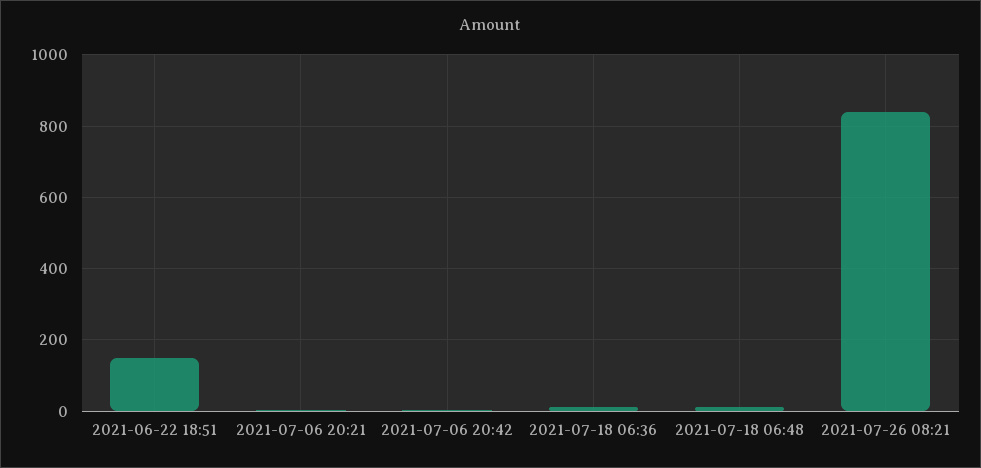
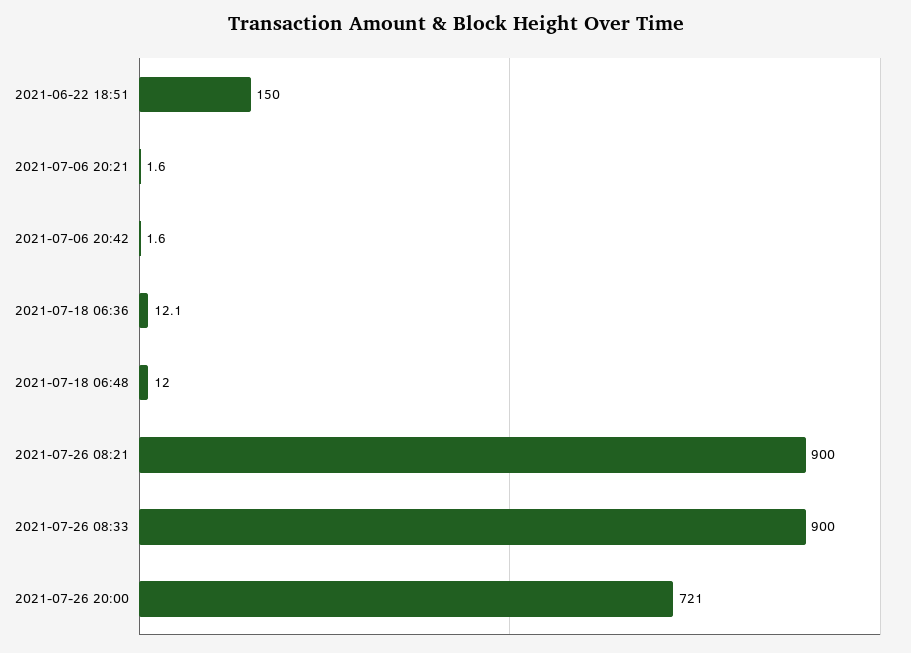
2021-07-26 08:21: 840 -> 900
2021-07-26 08:33: none -> 900
2021-07-26 20:00: none -> 721

